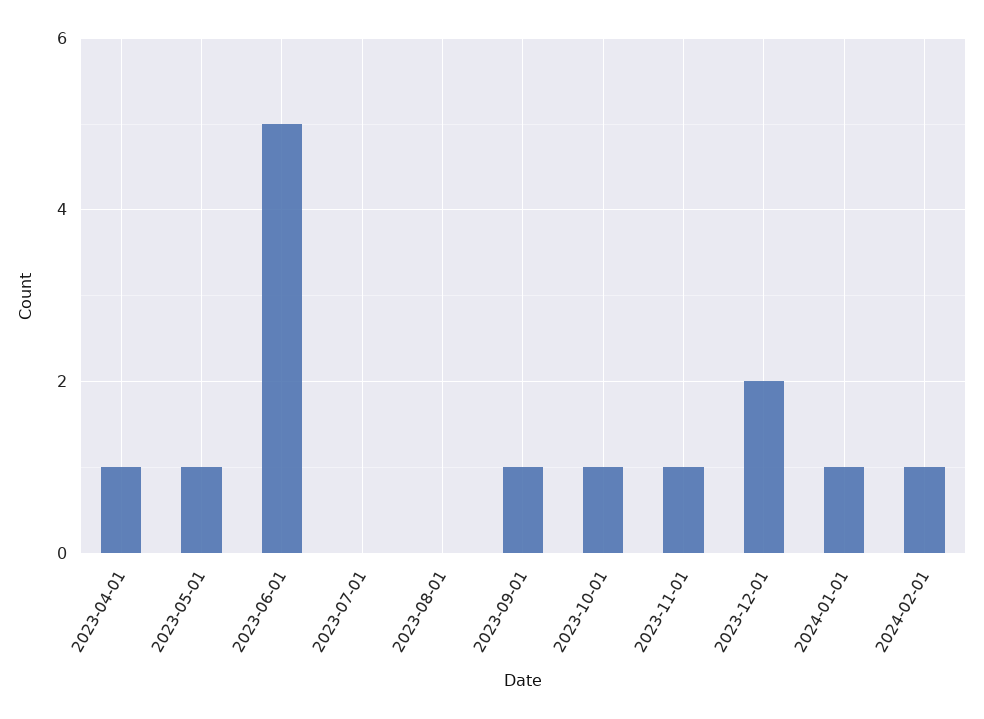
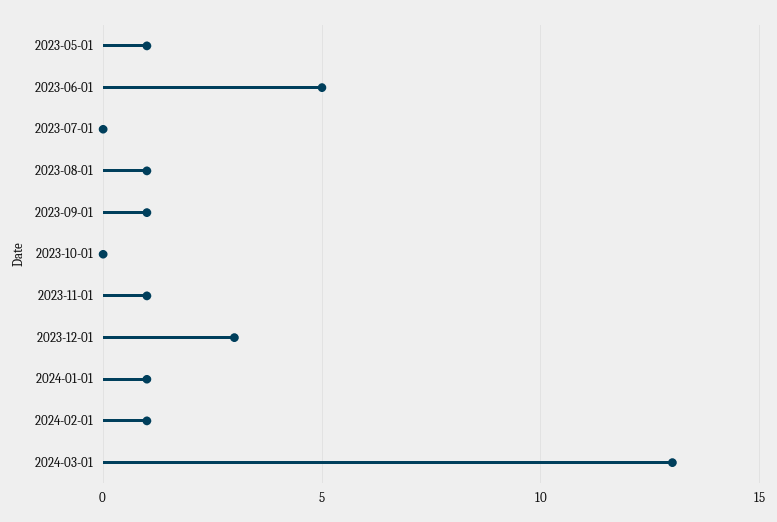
2023-04-01: 1 -> none
2023-08-01: 0 -> 1
2023-10-01: 1 -> 0
2023-12-01: 2 -> 3
2024-03-01: none -> 13

